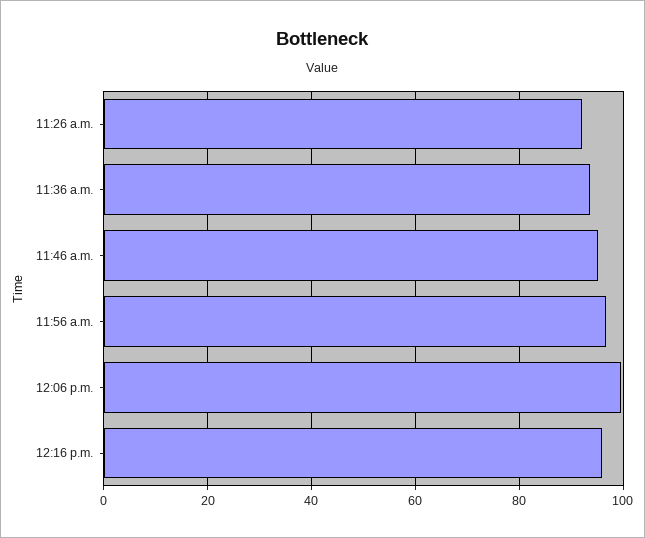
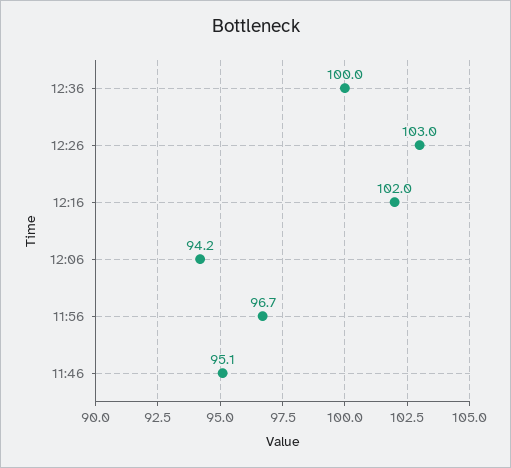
11:26 a.m.: 92 -> none
11:36 a.m.: 94 -> none
12:06 p.m.: 100 -> 94.2
12:16 p.m.: 96 -> 102
12:36: none -> 100
12:26: none -> 103

